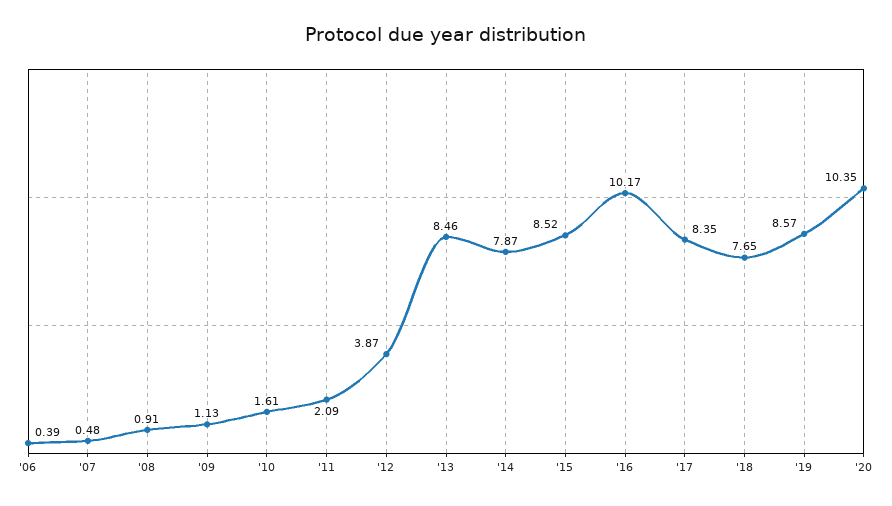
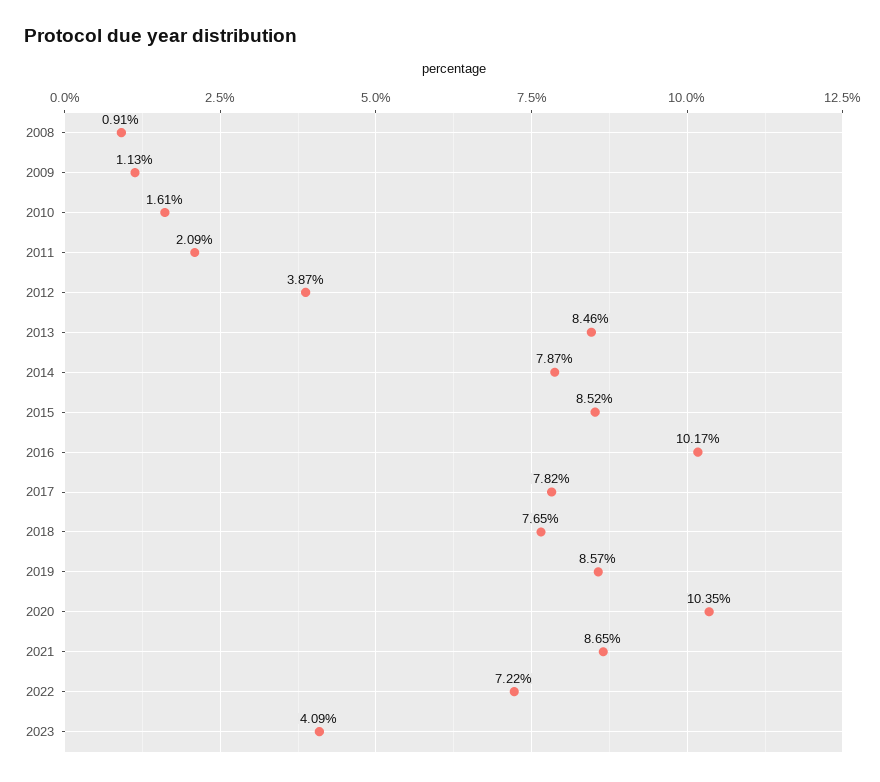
'06: 0.39 -> none
'07: 0.48 -> none
'17: 8.35 -> 7.82
2021: none -> 8.65
2022: none -> 7.22
2023: none -> 4.09

